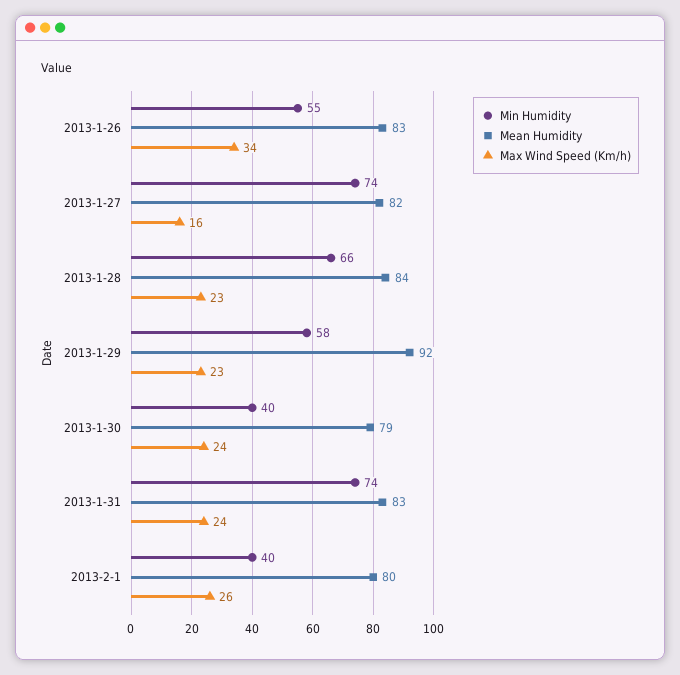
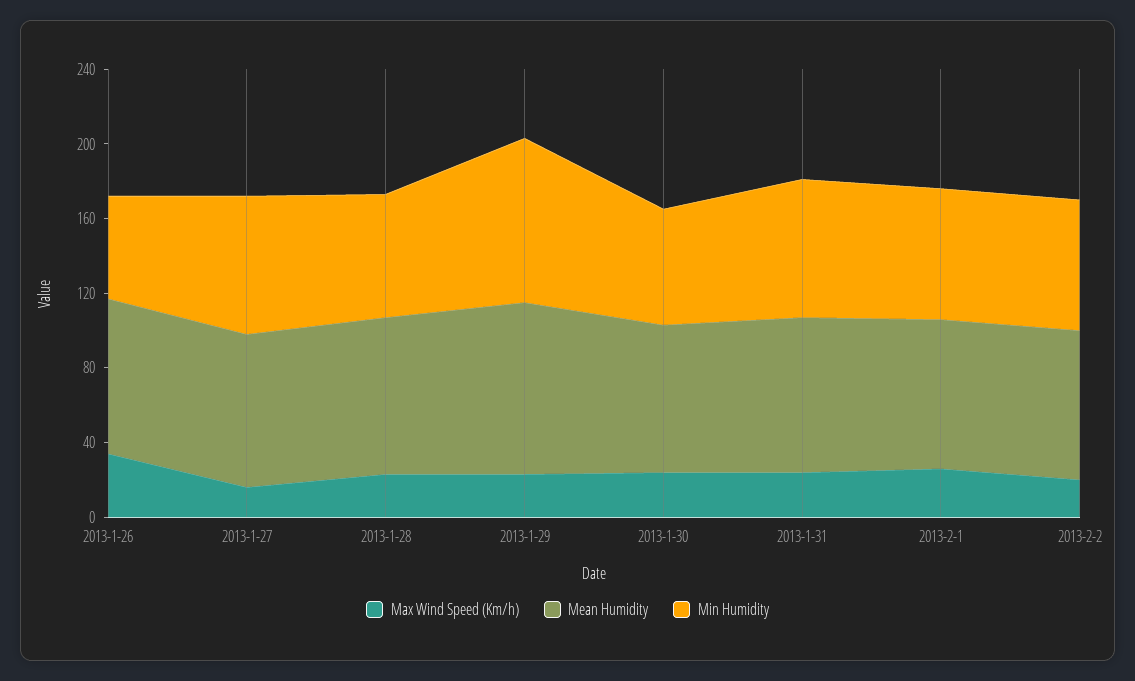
Min Humidity, 2013-1-29: 58 -> 90
Min Humidity, 2013-1-30: 40 -> 60
Min Humidity, 2013-2-1: 40 -> 70
Max Wind Speed (Km/h), 2013-2-2: none -> 20
Mean Humidity, 2013-2-2: none -> 80
Min Humidity, 2013-2-2: none -> 70

